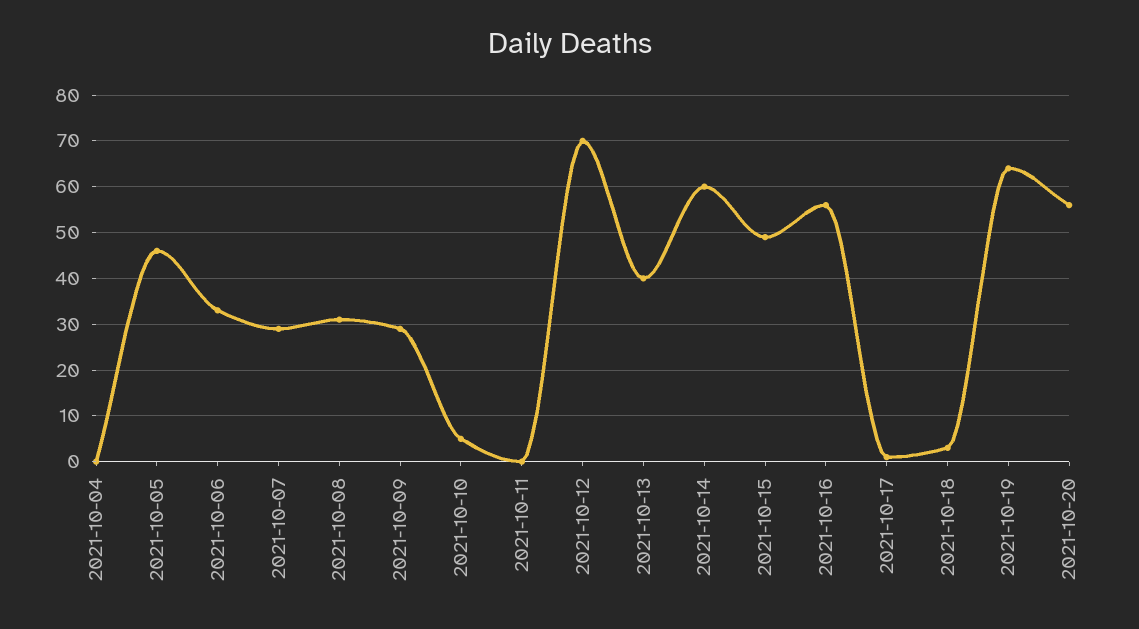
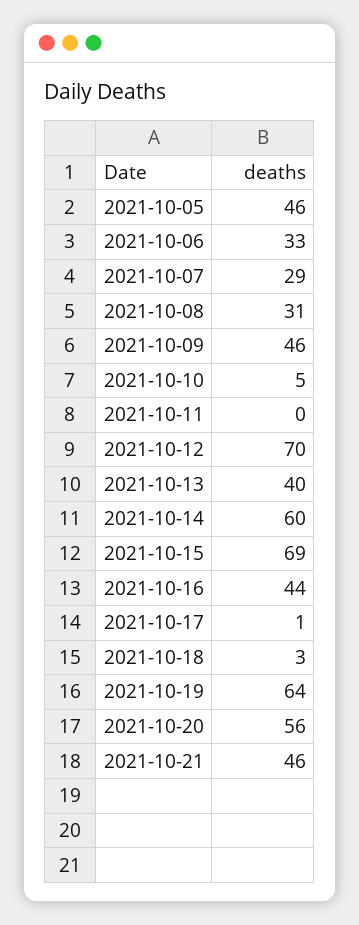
2021-10-04: 0 -> none
2021-10-09: 30 -> 46
2021-10-15: 50 -> 69
2021-10-16: 55 -> 44
2021-10-21: none -> 46

